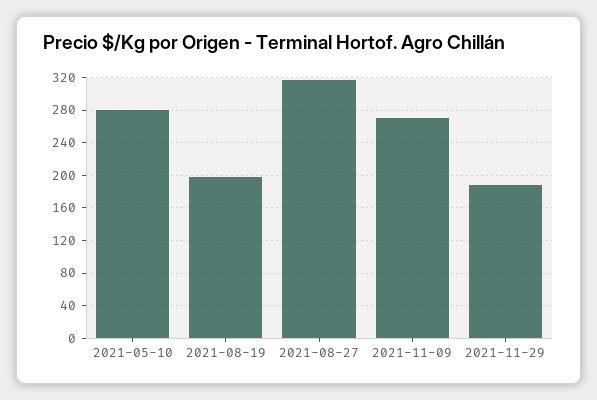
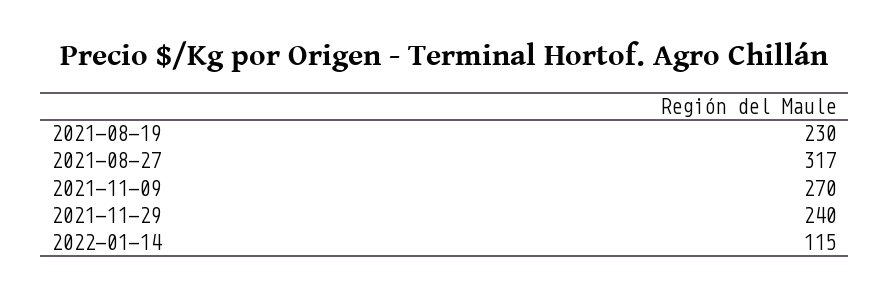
2021-05-10: 280 -> none
2021-08-19: 200 -> 230
2021-11-29: 190 -> 240
2022-01-14: none -> 115

